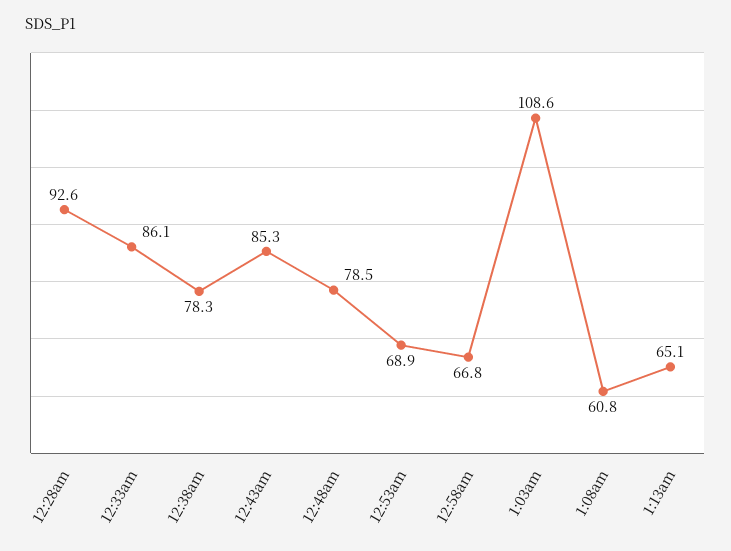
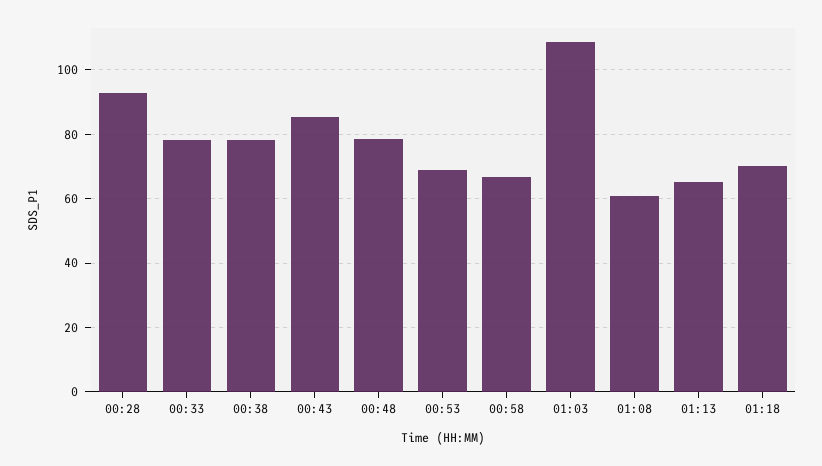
12:33am: 86.1 -> 78
01:18: none -> 70

